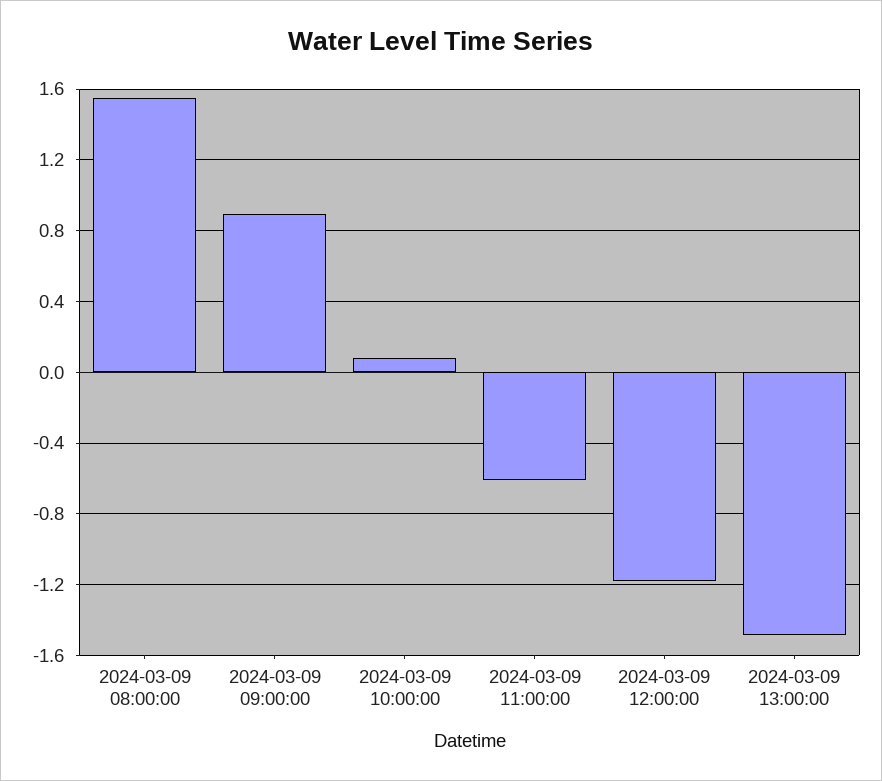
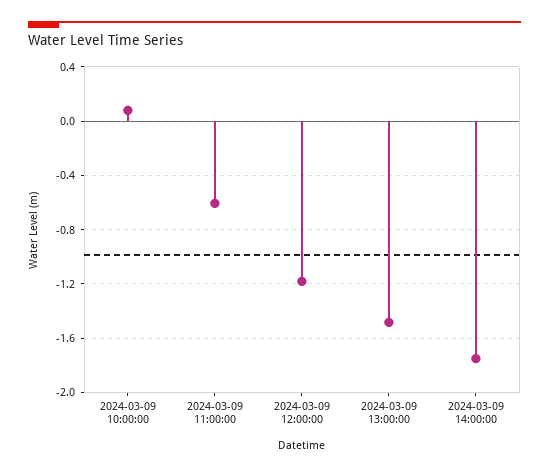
2024-03-09 08:00:00: 1.55 -> none
2024-03-09 09:00:00: 0.9 -> none
2024-03-09 14:00:00: none -> -1.75

